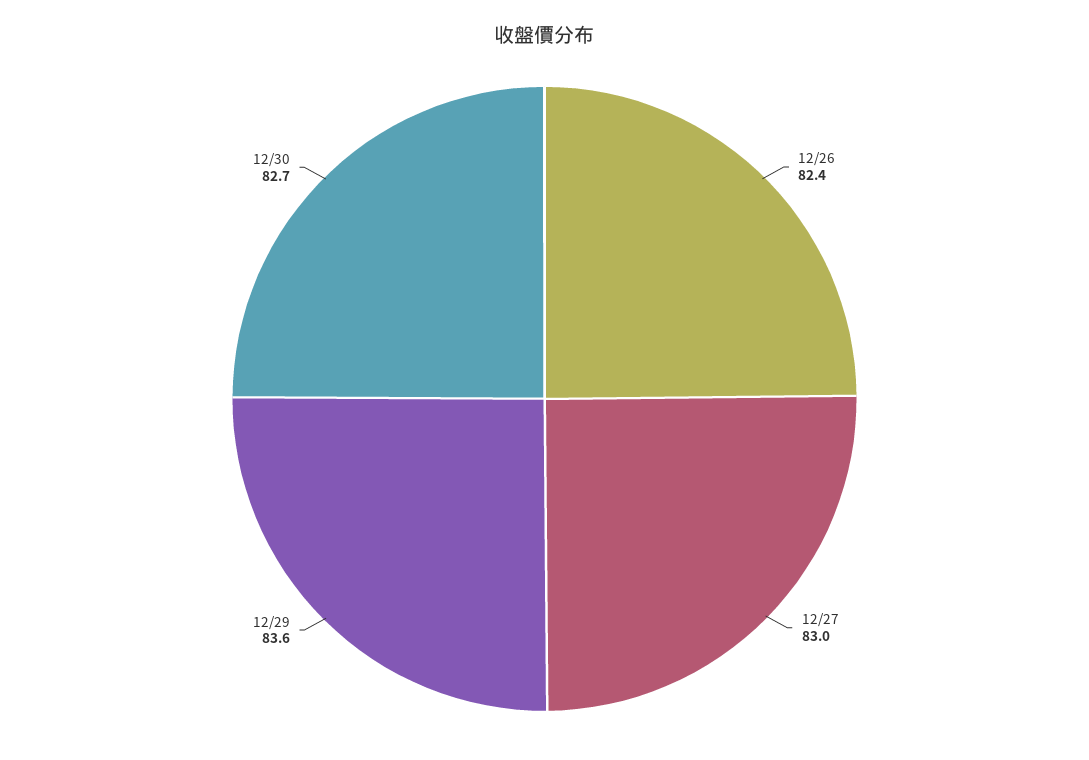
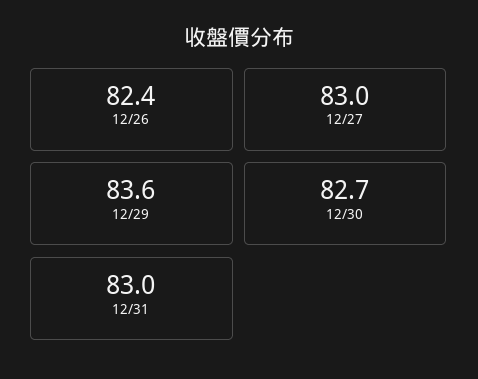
12/31: none -> 83

